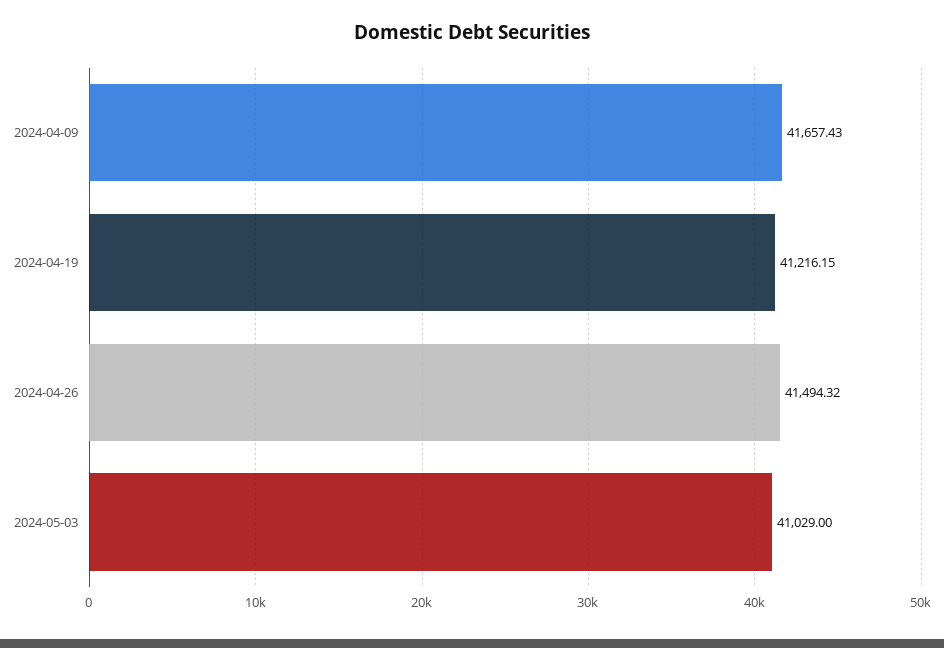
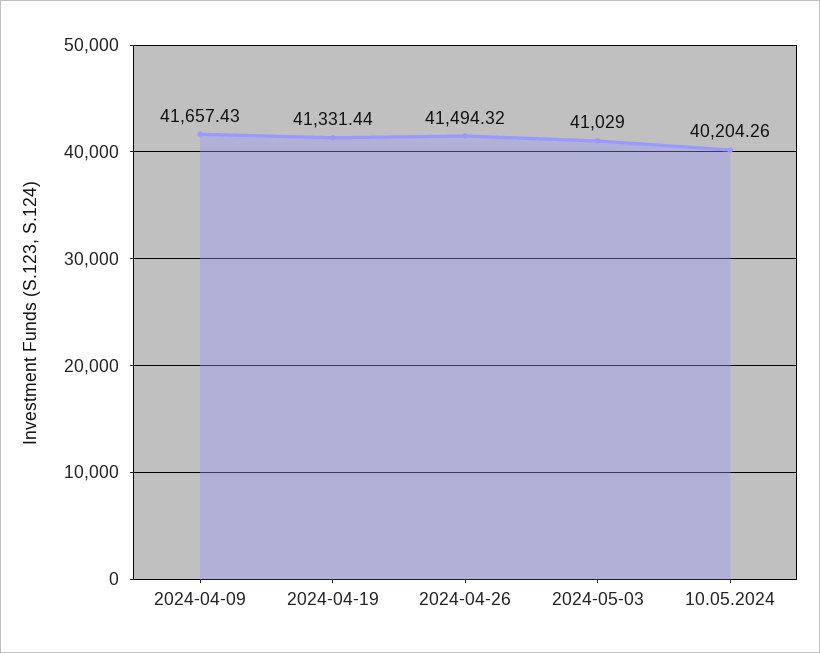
2024-04-19: 41216.15 -> 41331.44
10.05.2024: none -> 40204.26

